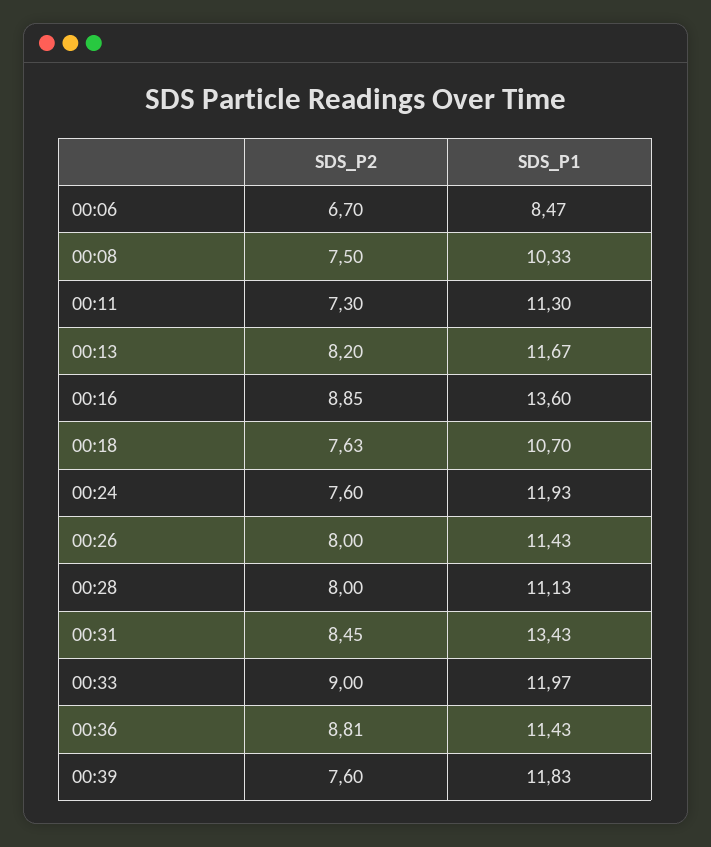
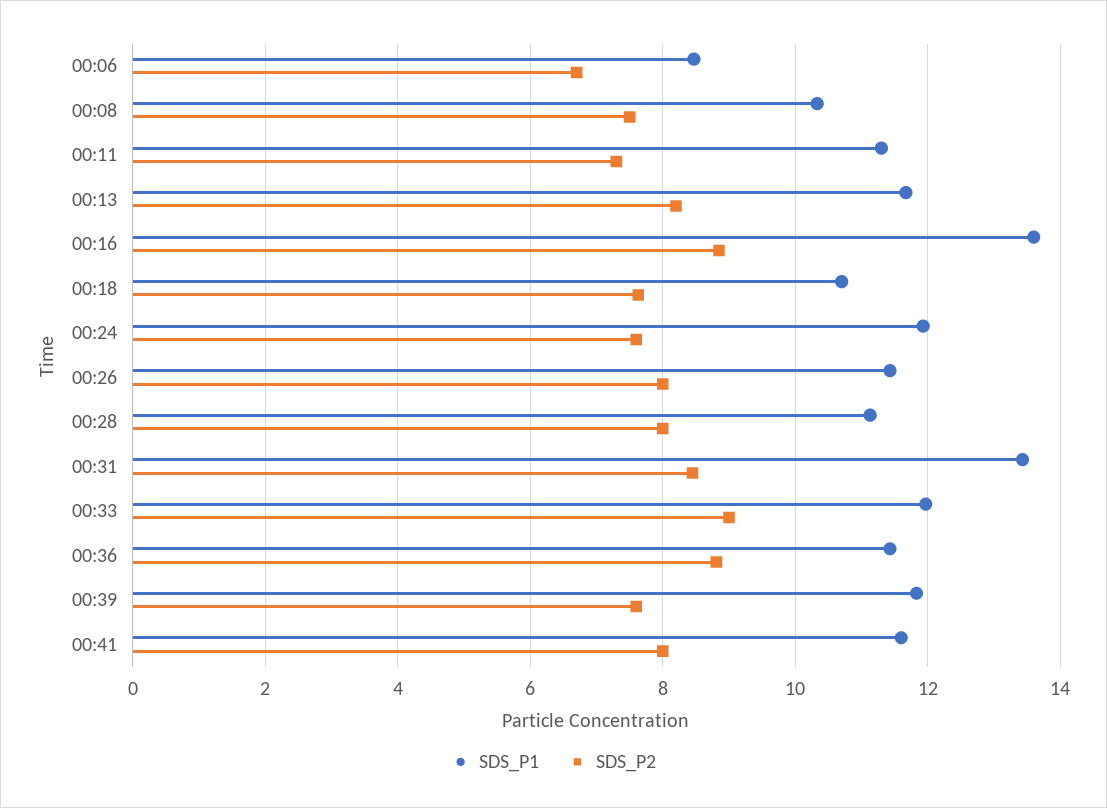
SDS_P1, 00:41: none -> 11.6
SDS_P2, 00:41: none -> 8

